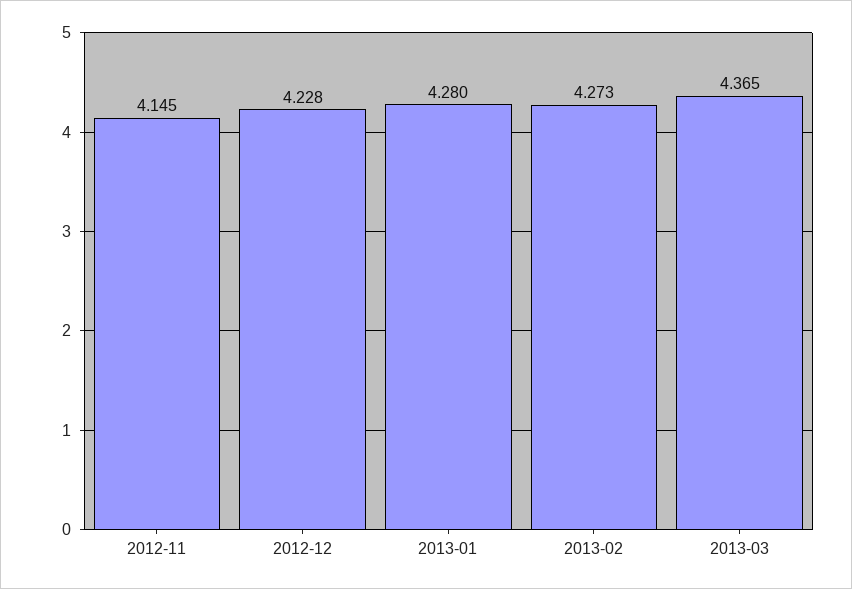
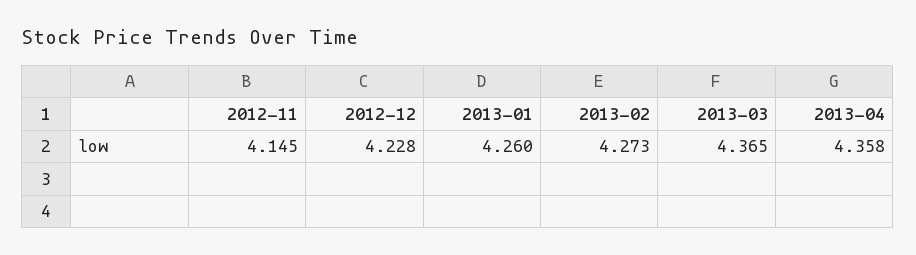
2013-01: 4.28 -> 4.26
2013-04: none -> 4.358

